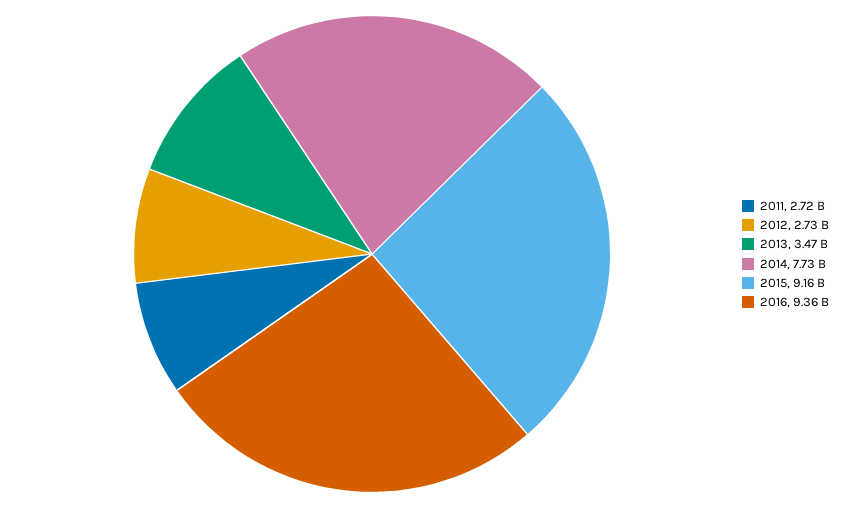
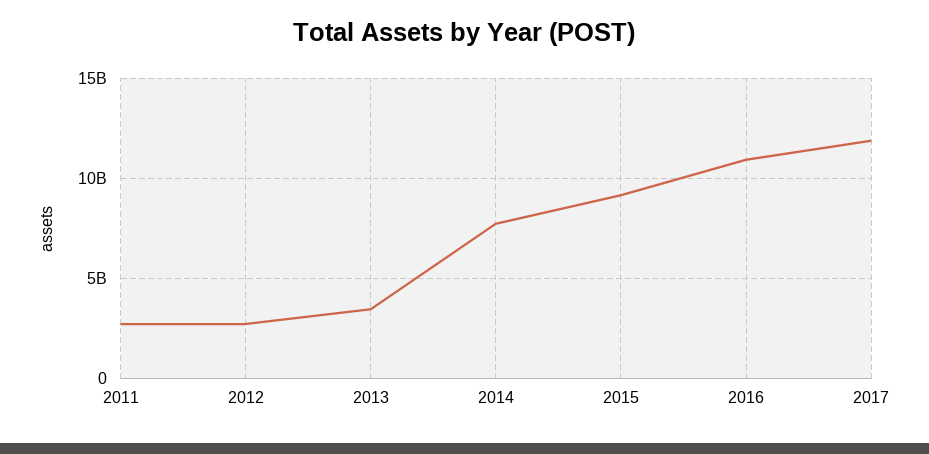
2016: 9360000000 -> 11000000000
2017: none -> 12000000000

